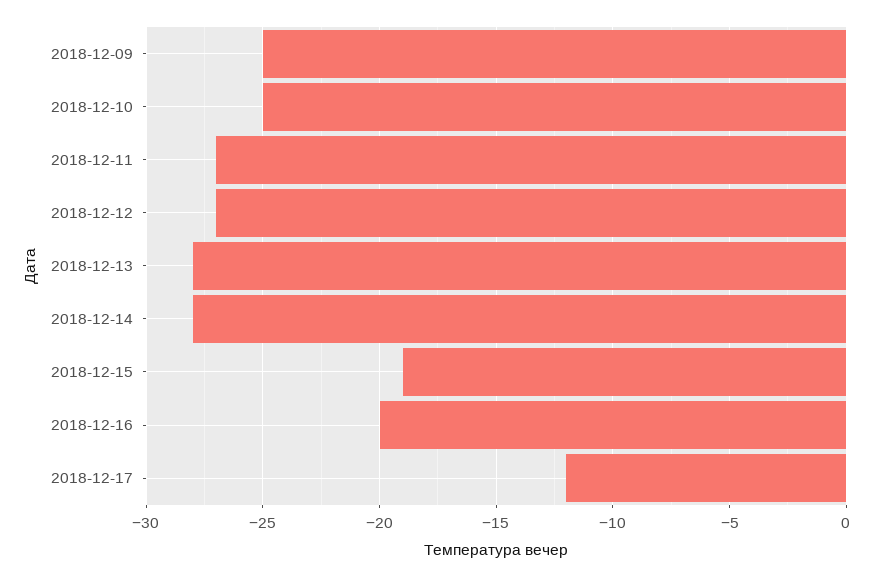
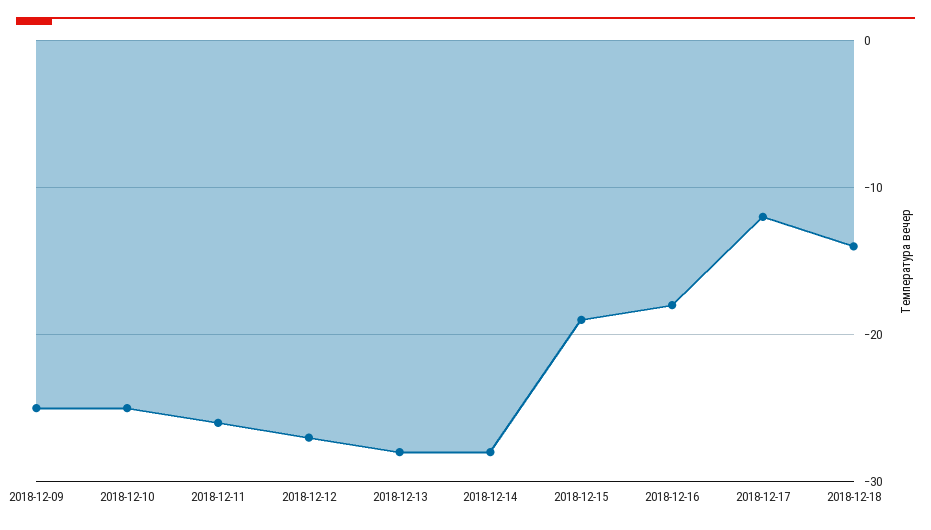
2018-12-11: -27 -> -26
2018-12-16: -20 -> -18
2018-12-18: none -> -14

